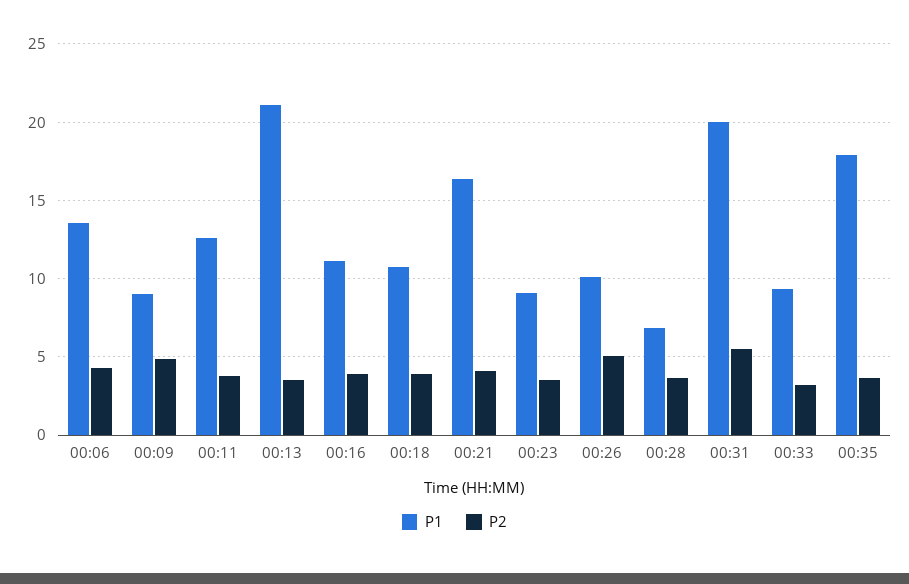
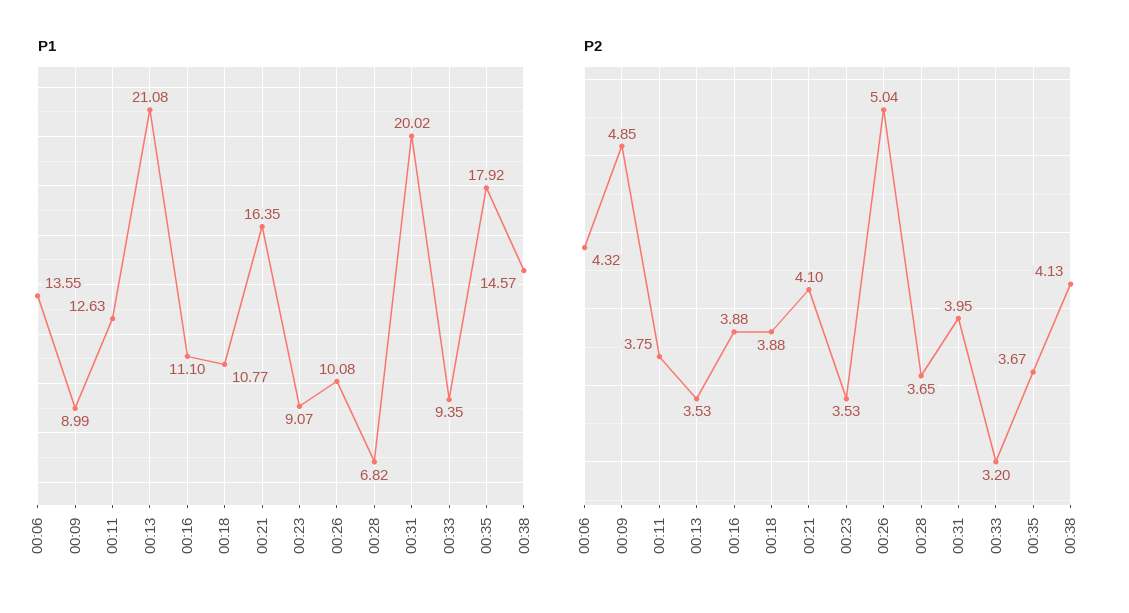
P2, 00:31: 5.5 -> 3.95
P1, 00:38: none -> 14.57
P2, 00:38: none -> 4.13

